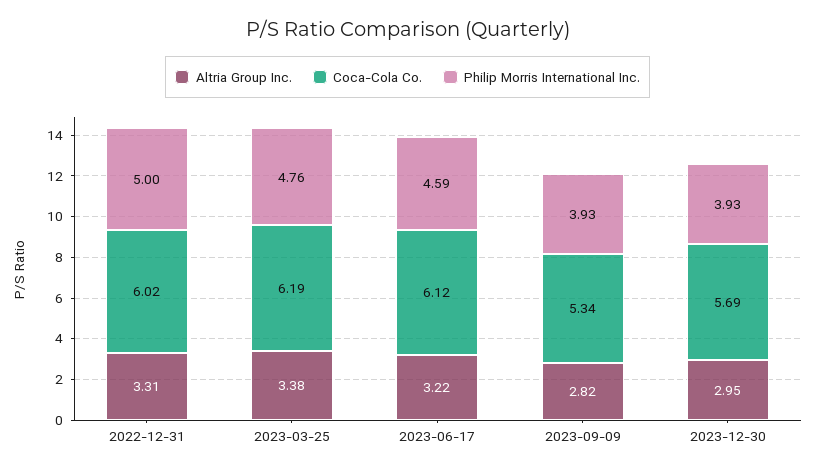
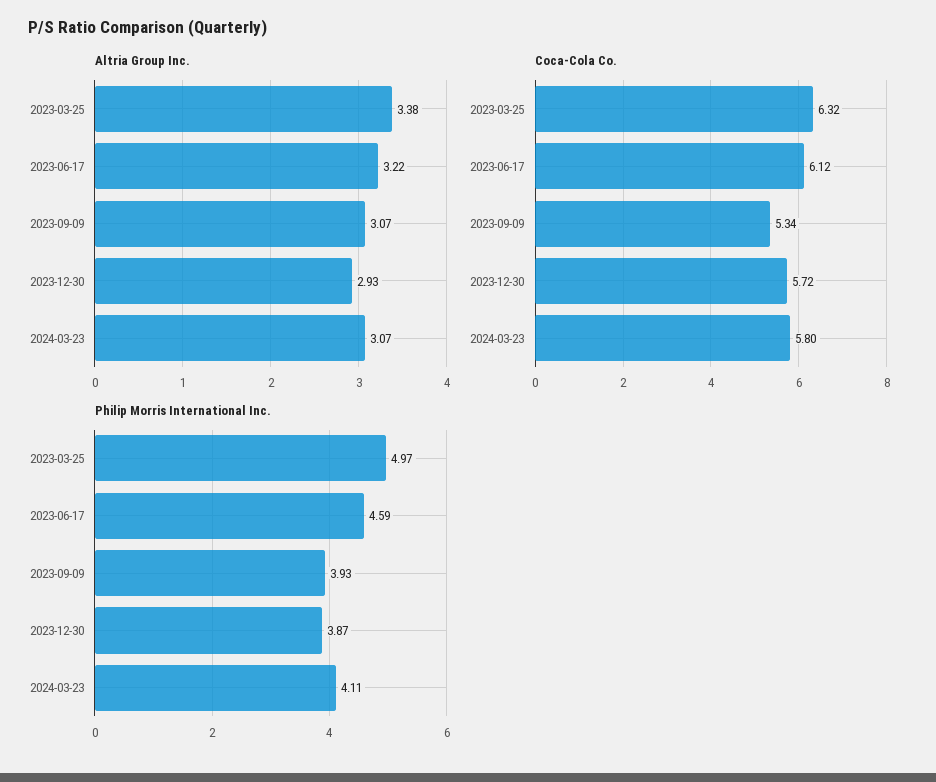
Altria Group Inc., 2022-12-31: 3.31 -> none
Coca-Cola Co., 2022-12-31: 6.02 -> none
Philip Morris International Inc., 2022-12-31: 5 -> none
Coca-Cola Co., 2023-03-25: 6.19 -> 6.32
Philip Morris International Inc., 2023-03-25: 4.76 -> 4.97
Altria Group Inc., 2023-09-09: 2.82 -> 3.07
Altria Group Inc., 2023-12-30: 2.95 -> 2.93
Coca-Cola Co., 2023-12-30: 5.69 -> 5.72
Philip Morris International Inc., 2023-12-30: 3.93 -> 3.87
Altria Group Inc., 2024-03-23: none -> 3.07
Coca-Cola Co., 2024-03-23: none -> 5.8
Philip Morris International Inc., 2024-03-23: none -> 4.11

